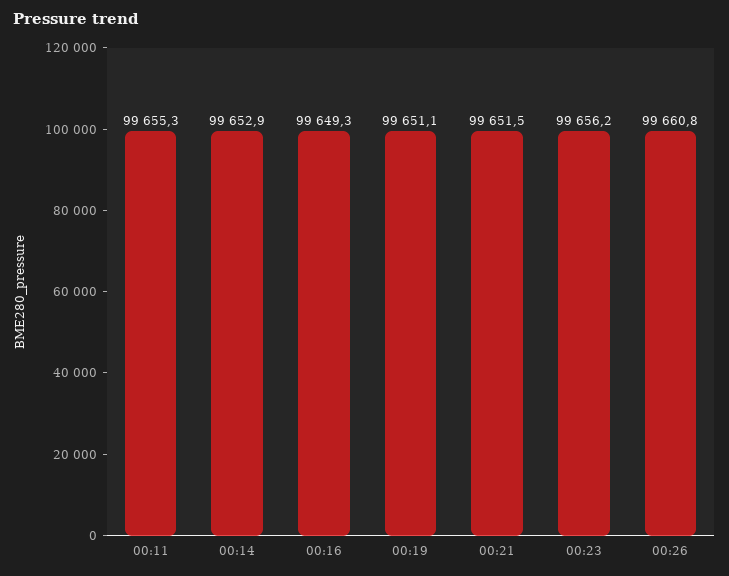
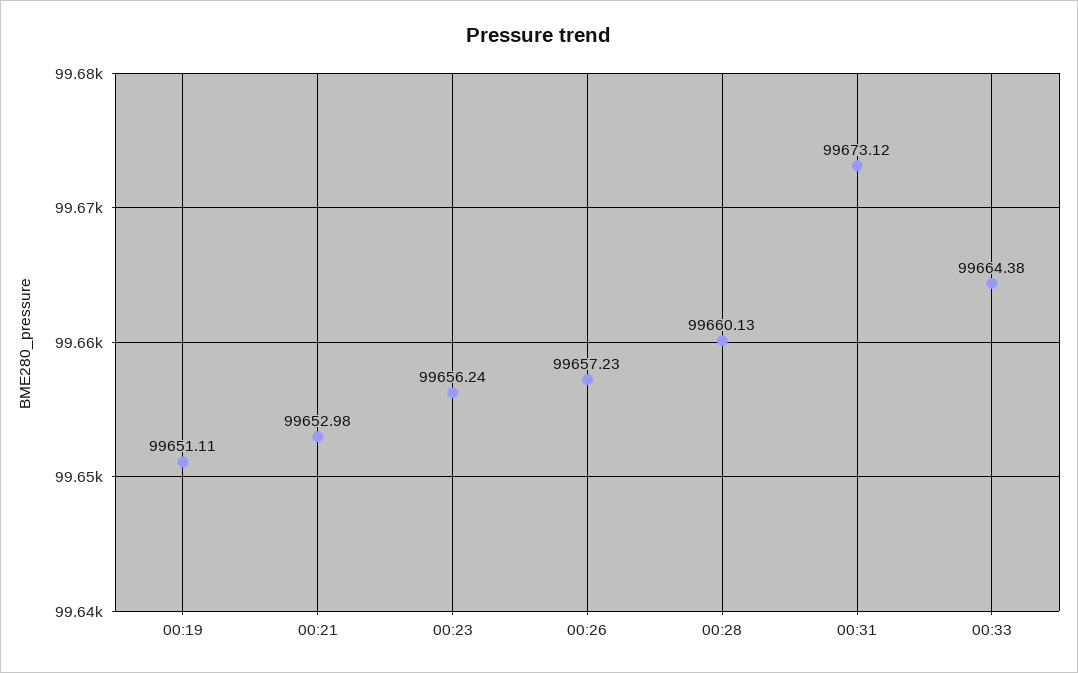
00:11: 99655.3 -> none
00:14: 99652.9 -> none
00:16: 99649.3 -> none
00:21: 99651.5 -> 99652.98
00:26: 99660.8 -> 99657.23
00:28: none -> 99660.13
00:31: none -> 99673.12
00:33: none -> 99664.38

